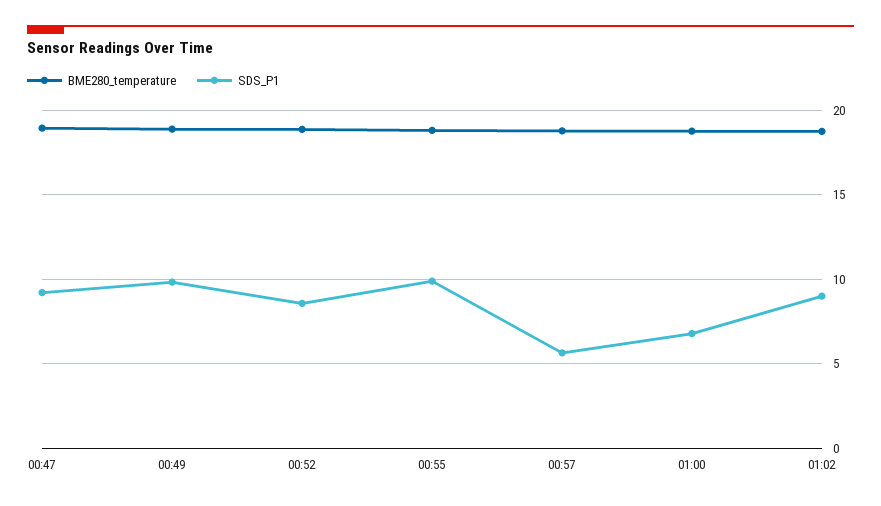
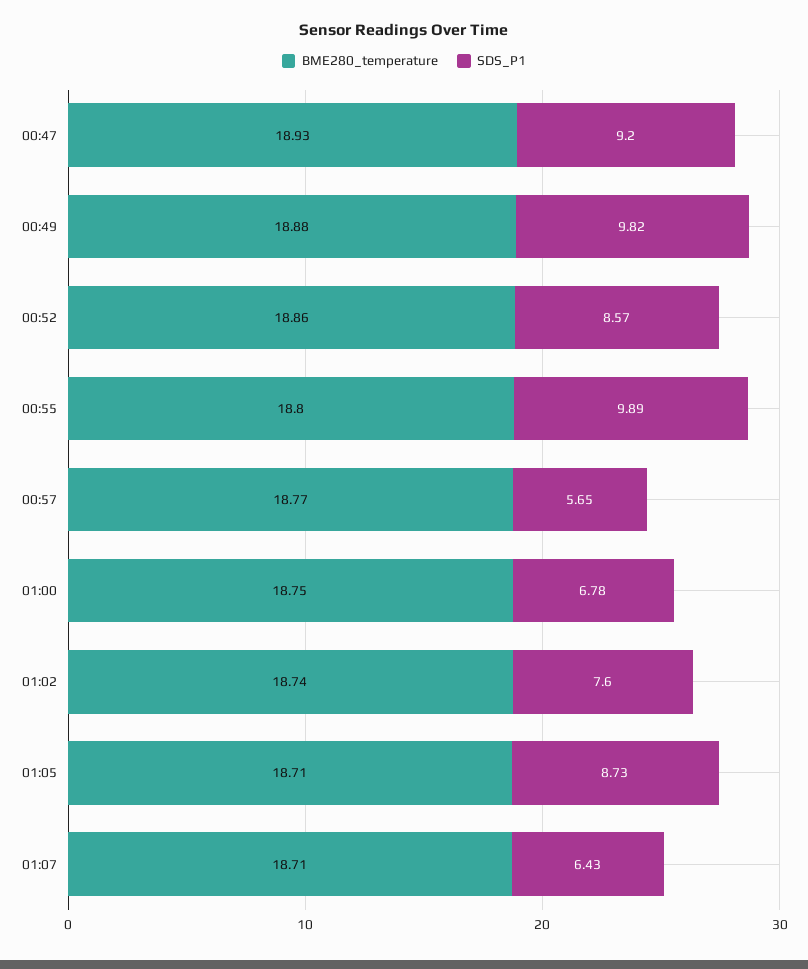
SDS_P1, 01:02: 9 -> 7.6
BME280_temperature, 01:05: none -> 18.71
SDS_P1, 01:05: none -> 8.73
BME280_temperature, 01:07: none -> 18.71
SDS_P1, 01:07: none -> 6.43

